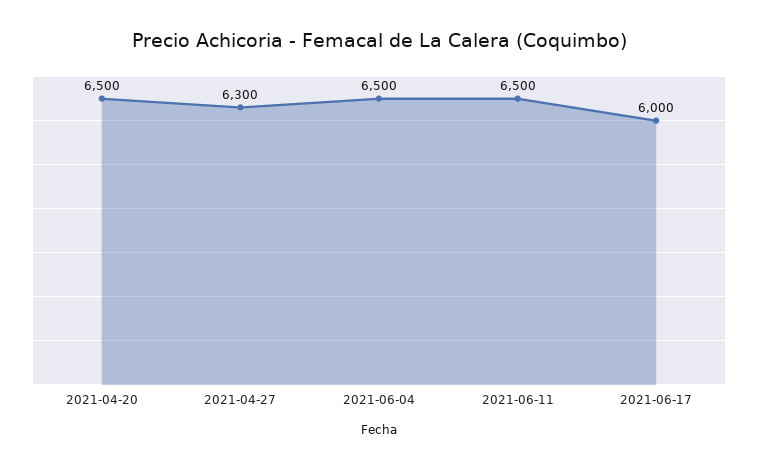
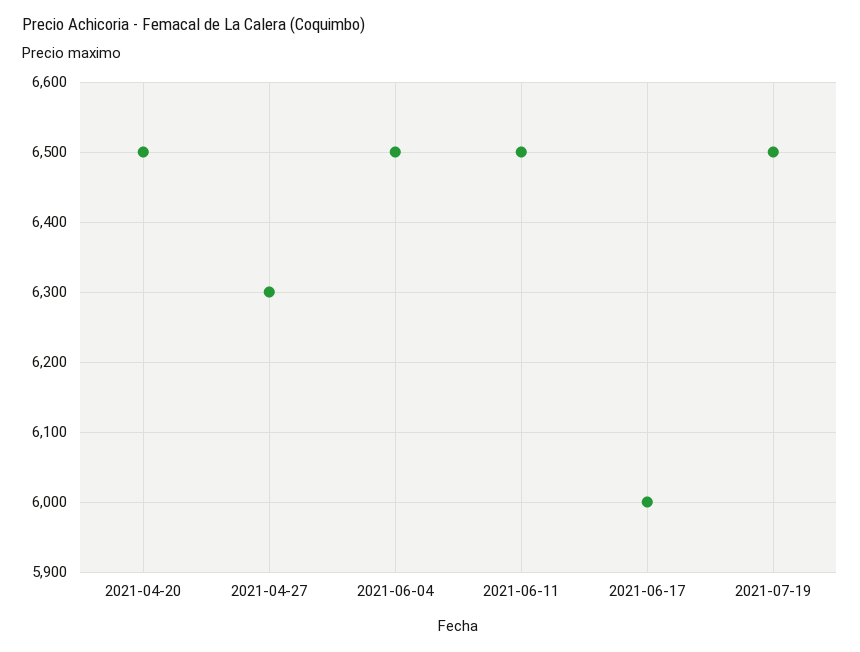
2021-07-19: none -> 6500

